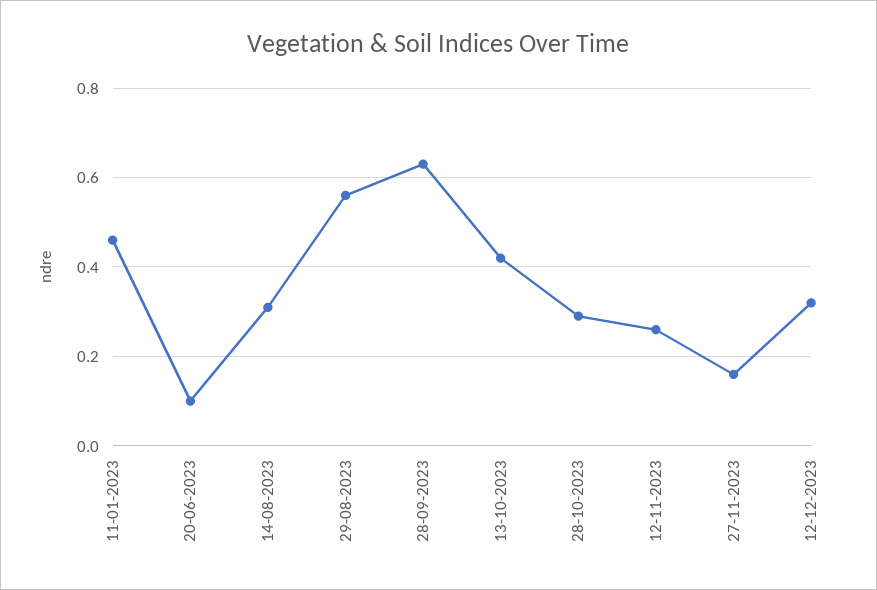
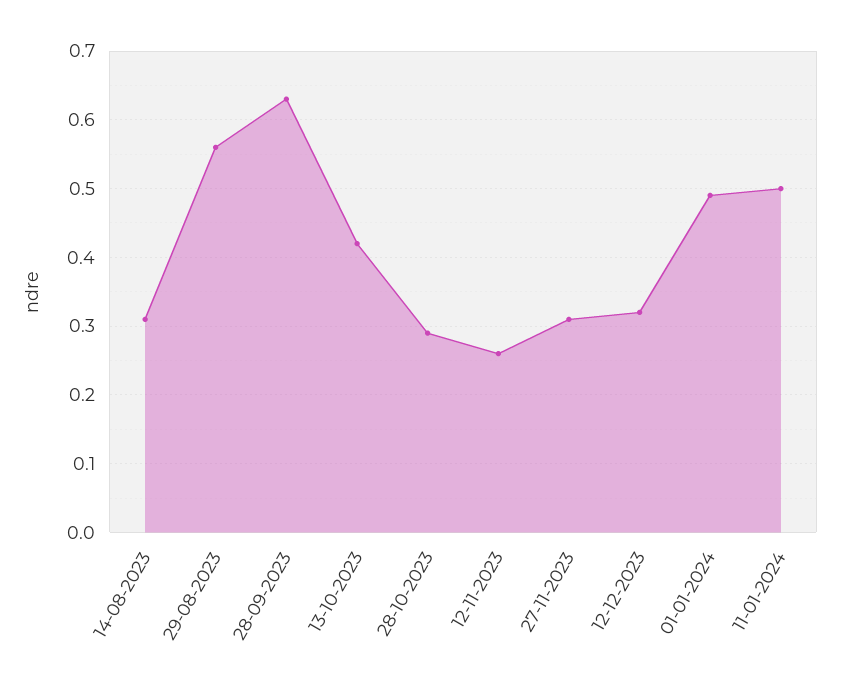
11-01-2023: 0.45 -> none
20-06-2023: 0.1 -> none
27-11-2023: 0.15 -> 0.31
01-01-2024: none -> 0.49
11-01-2024: none -> 0.5

